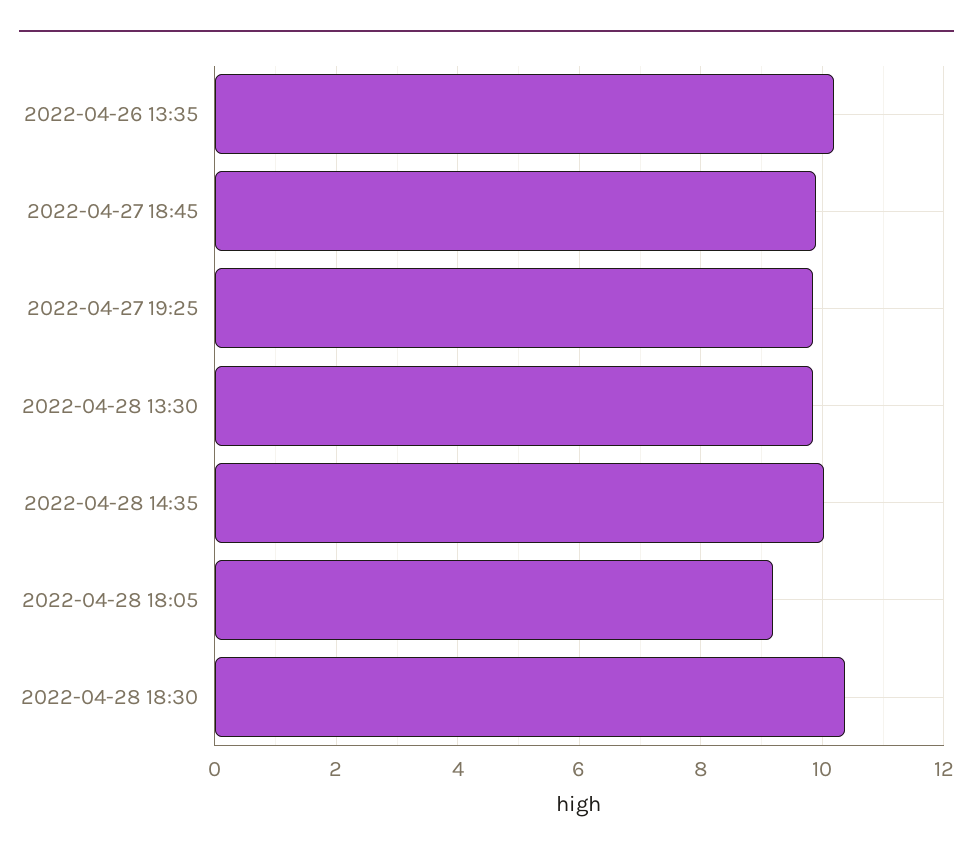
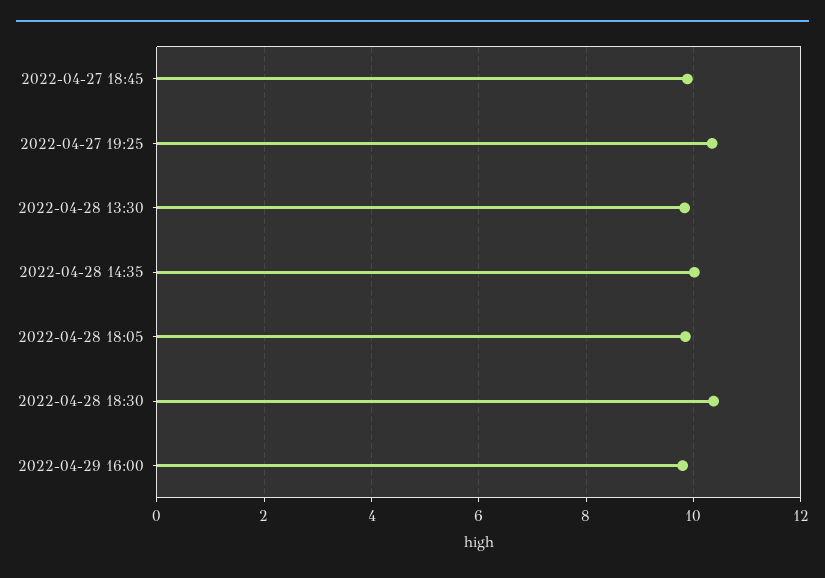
2022-04-26 13:35: 10.2 -> none
2022-04-27 19:25: 9.8 -> 10.4
2022-04-28 18:05: 9.2 -> 9.8
2022-04-29 16:00: none -> 9.8

